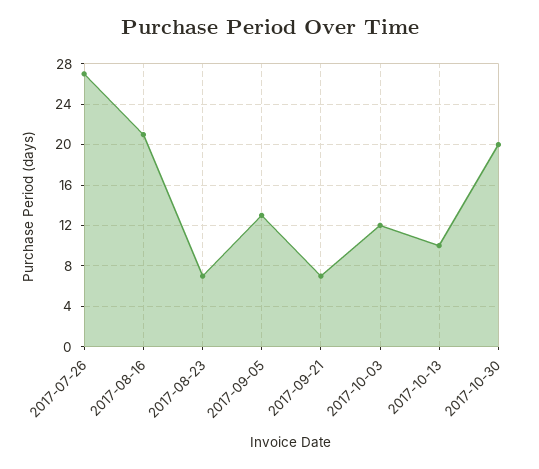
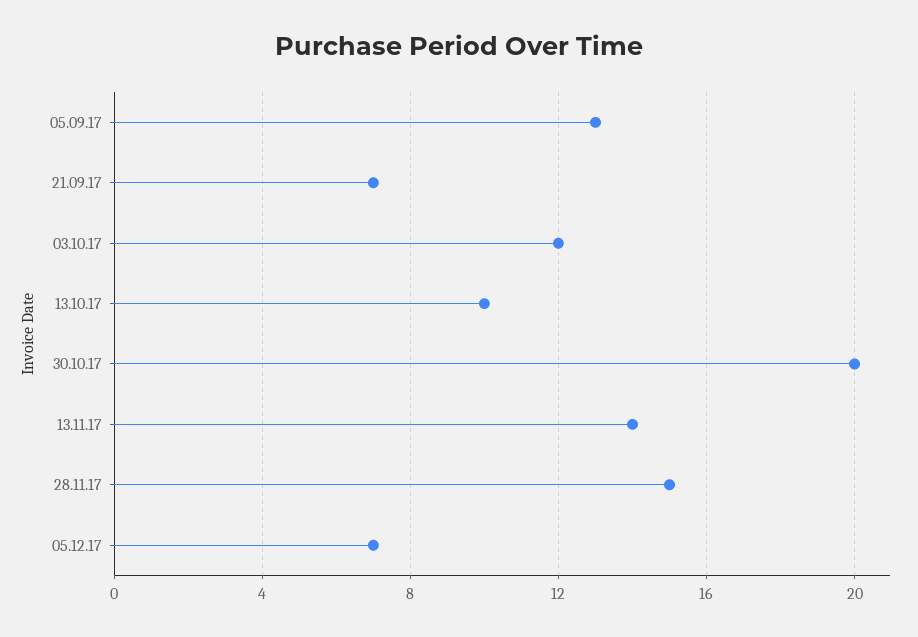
2017-07-26: 27 -> none
2017-08-16: 21 -> none
2017-08-23: 7 -> none
13.11.17: none -> 14
28.11.17: none -> 15
05.12.17: none -> 7

